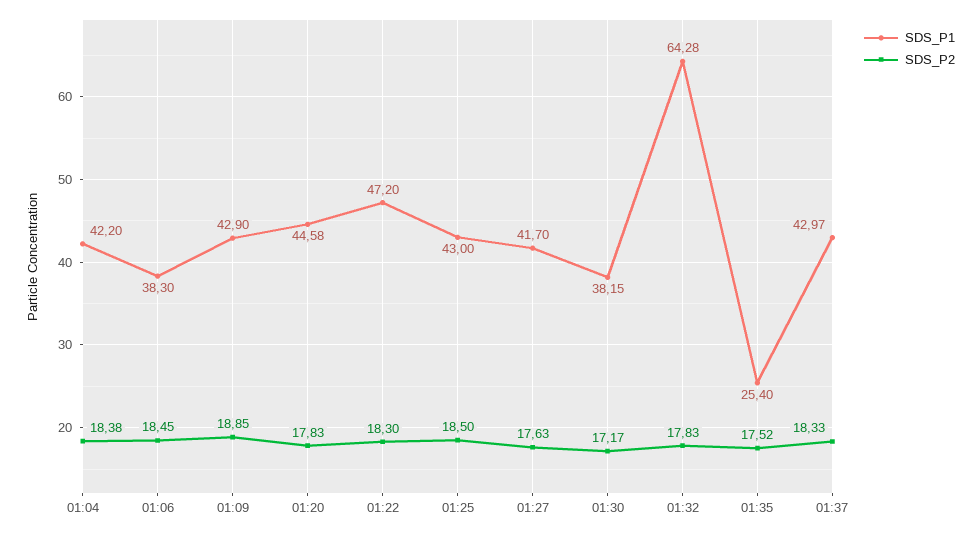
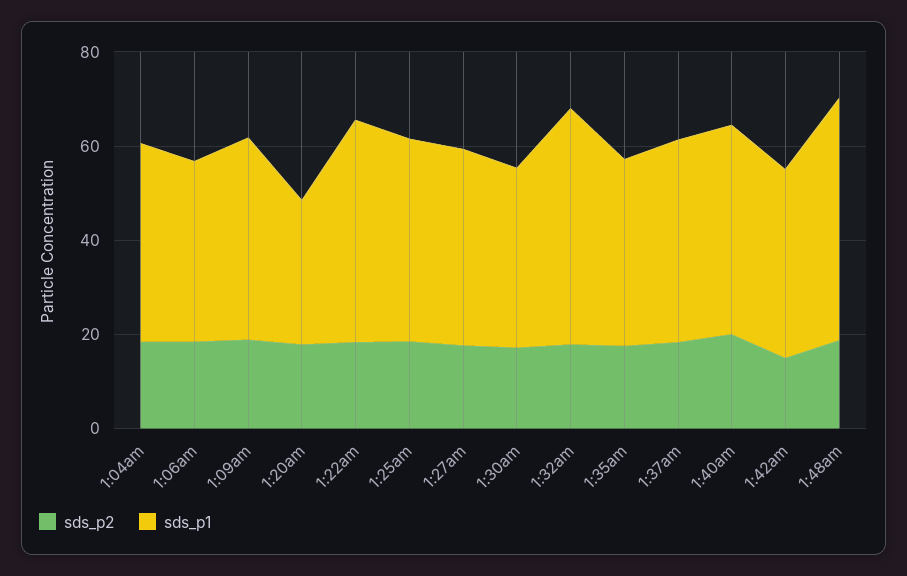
SDS_P1, 01:20: 44.58 -> 30
SDS_P1, 01:32: 64.28 -> 50
SDS_P1, 01:35: 25.4 -> 40
SDS_P2, 1:40am: none -> 20
SDS_P1, 1:40am: none -> 45
SDS_P2, 1:42am: none -> 15
SDS_P1, 1:42am: none -> 40
SDS_P2, 1:48am: none -> 20
SDS_P1, 1:48am: none -> 50

